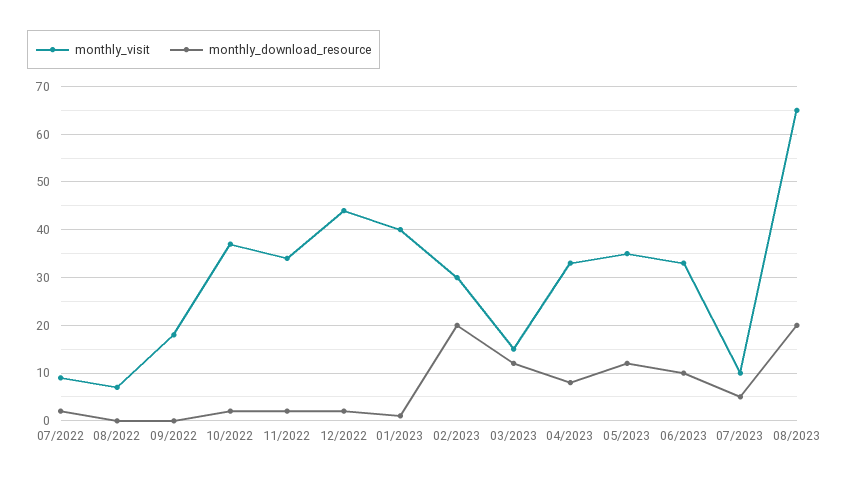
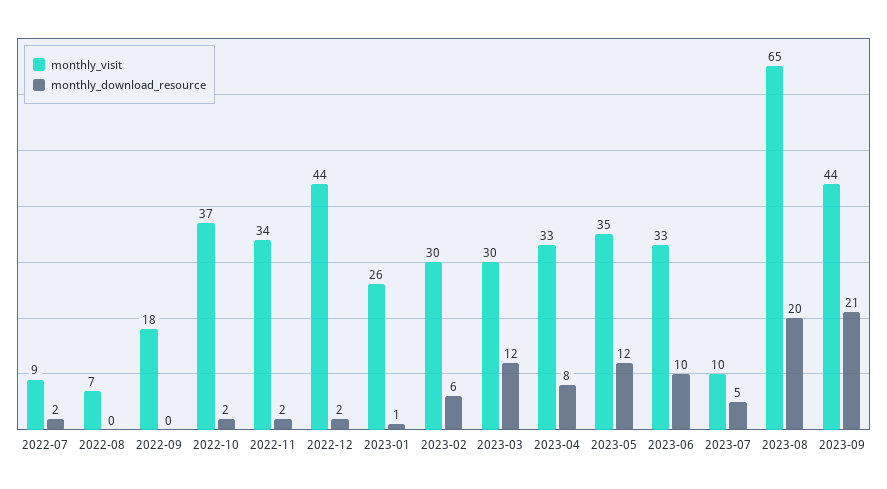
monthly_visit, 01/2023: 40 -> 26
monthly_download_resource, 02/2023: 20 -> 6
monthly_visit, 03/2023: 15 -> 30
monthly_visit, 2023-09: none -> 44
monthly_download_resource, 2023-09: none -> 21

